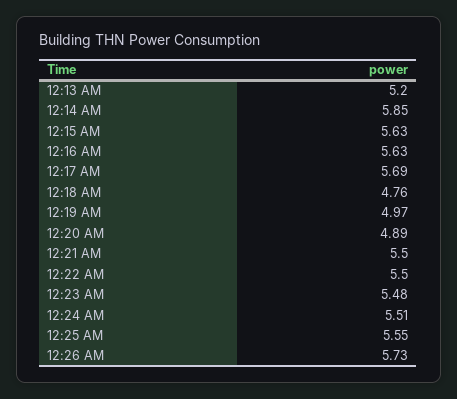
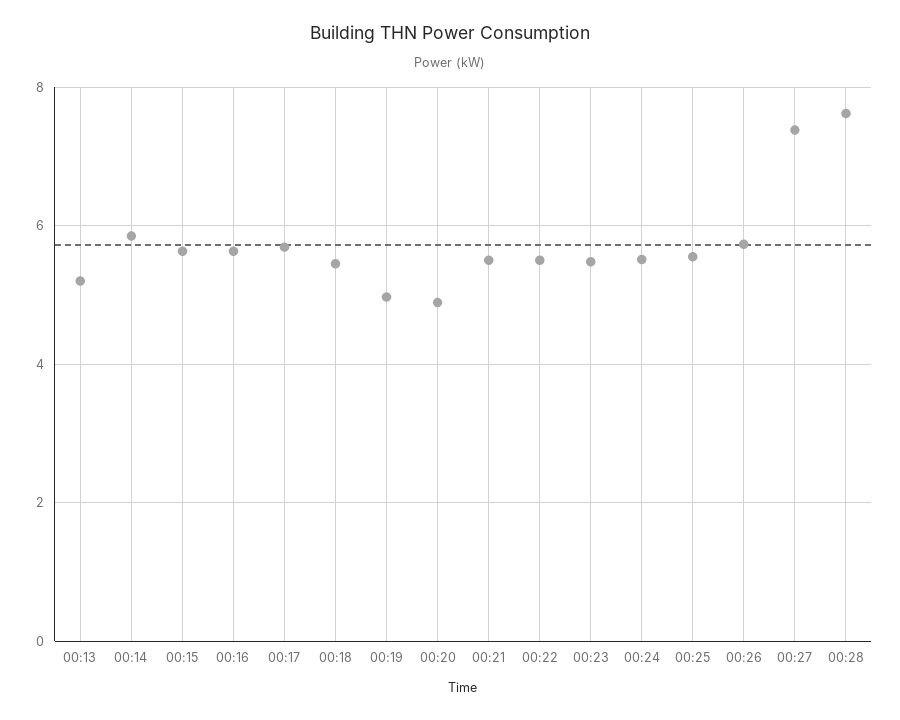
12:18 AM: 4.76 -> 5.4
00:27: none -> 7.4
00:28: none -> 7.6

